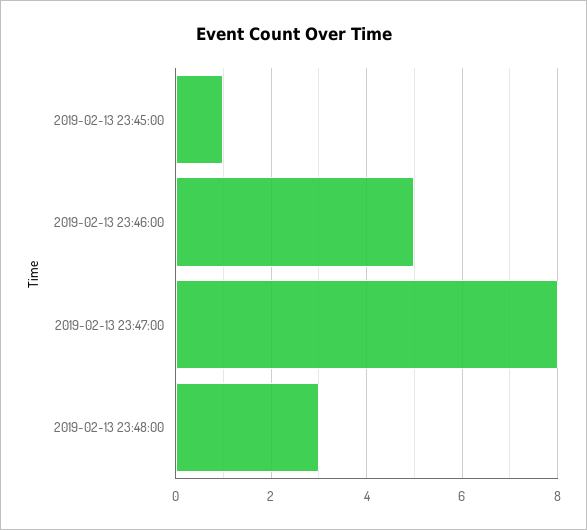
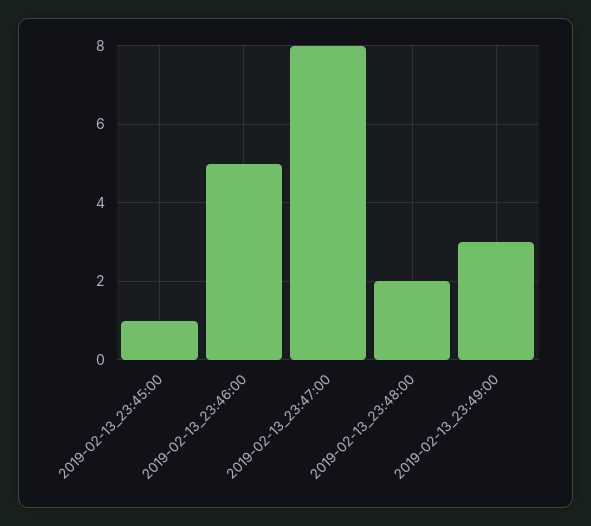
2019-02-13 23:48:00: 3 -> 2
2019-02-13_23:49:00: none -> 3

